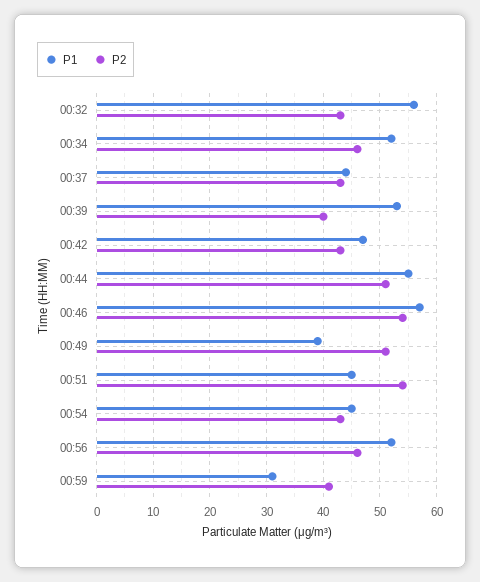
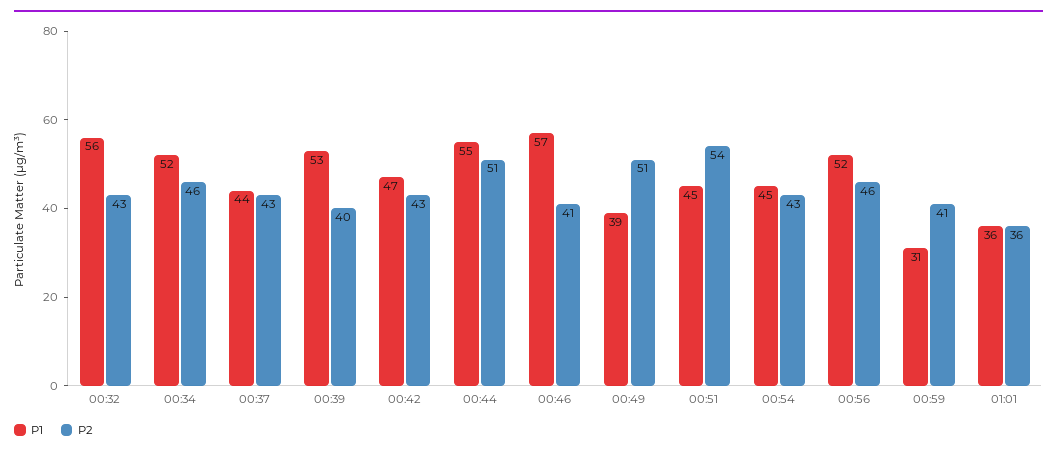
P2, 00:46: 55 -> 41
P1, 01:01: none -> 36
P2, 01:01: none -> 36

